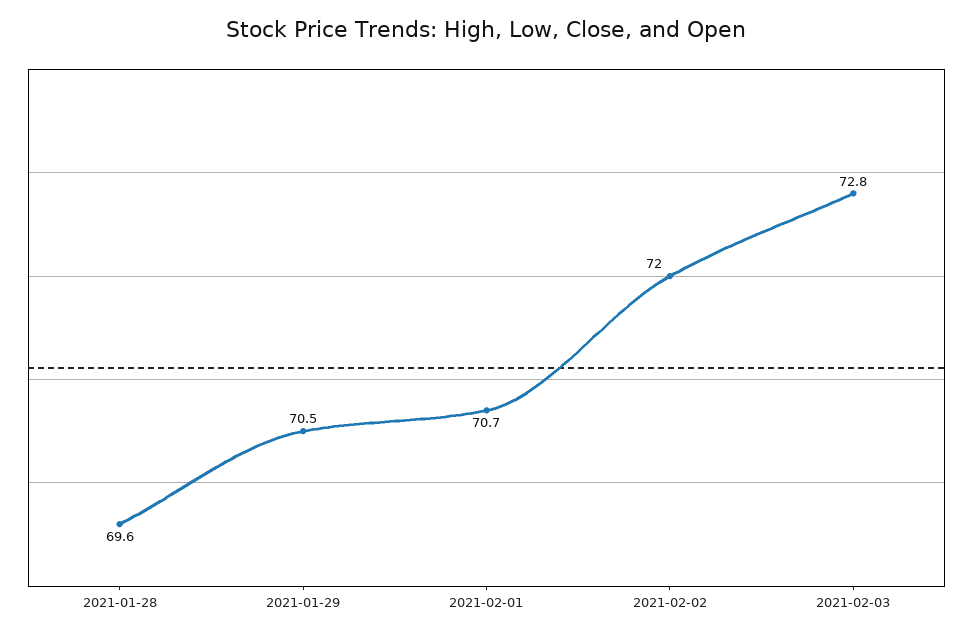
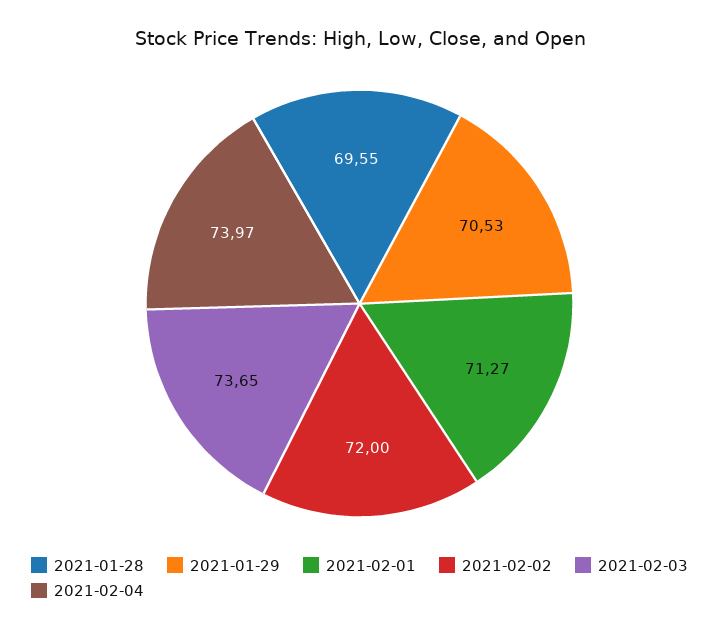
2021-02-01: 70.7 -> 71.27
2021-02-03: 72.8 -> 73.65
2021-02-04: none -> 73.97

